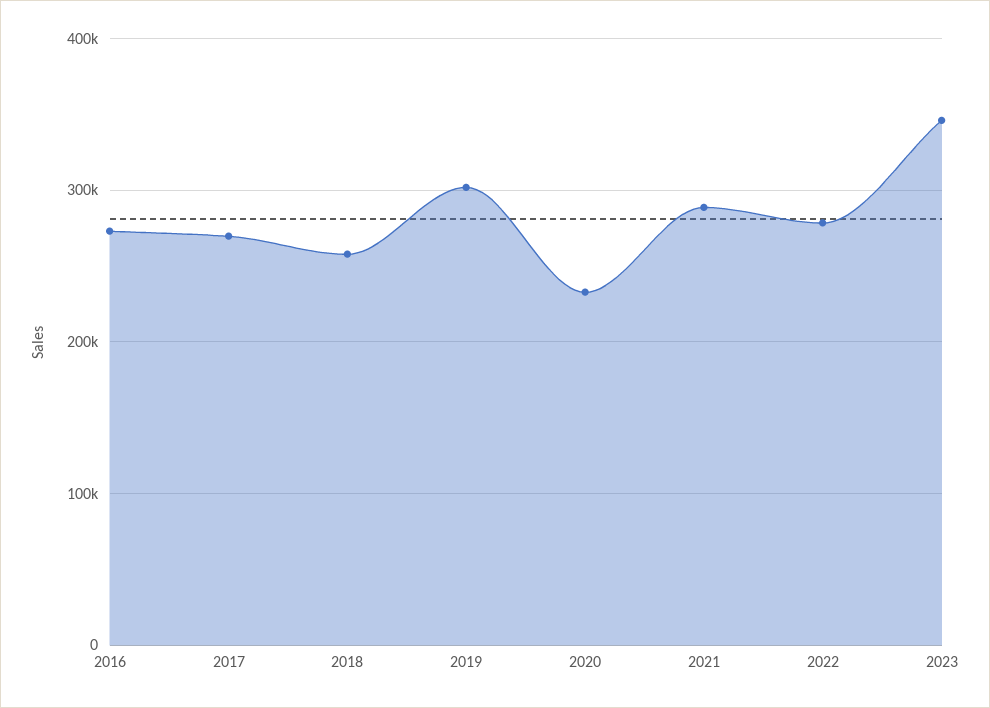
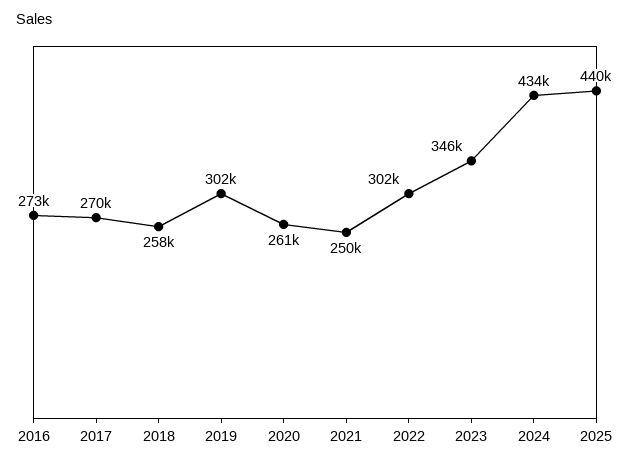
2020: 230000 -> 261000
2021: 290000 -> 250000
2022: 280000 -> 302000
2024: none -> 434000
2025: none -> 440000

